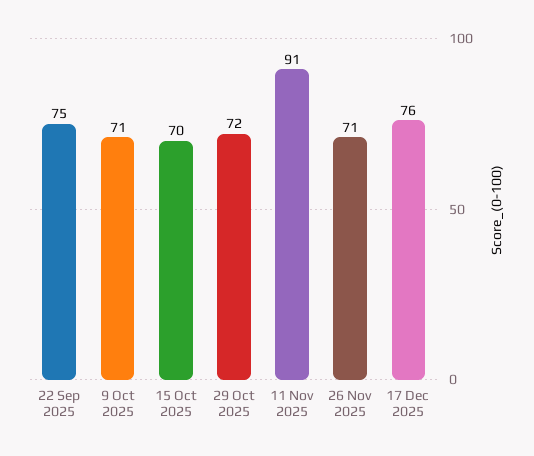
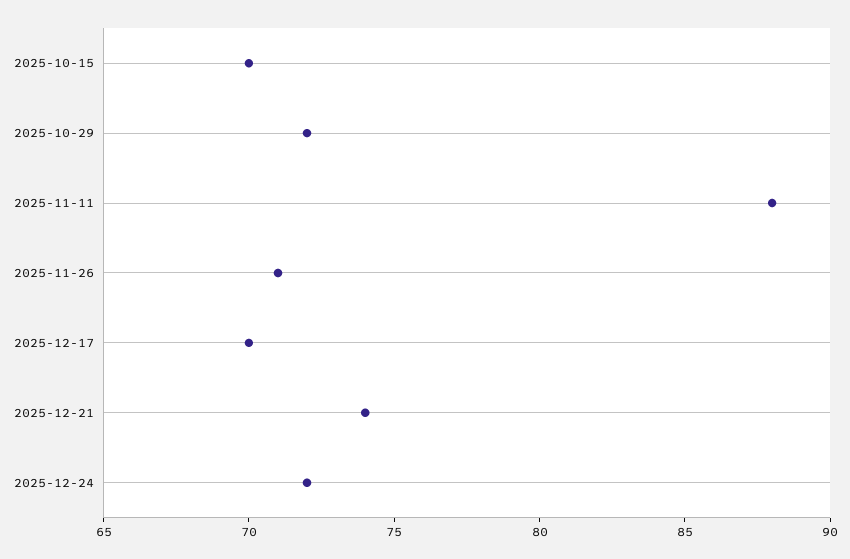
22 Sep 2025: 75 -> none
9 Oct 2025: 71 -> none
11 Nov 2025: 91 -> 88
17 Dec 2025: 76 -> 70
2025-12-21: none -> 74
2025-12-24: none -> 72

